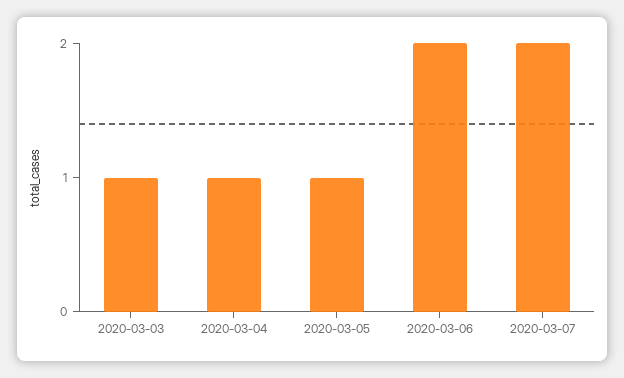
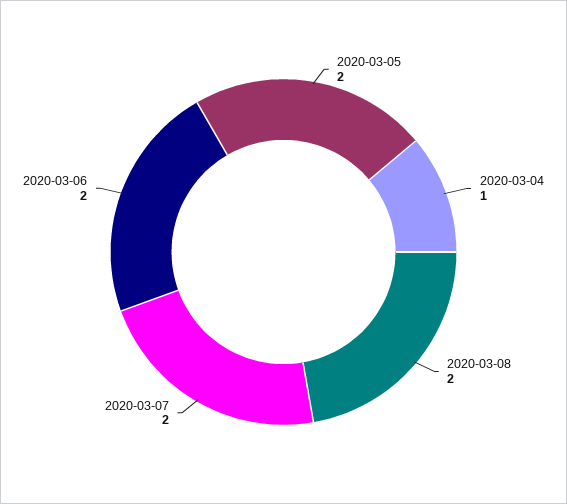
2020-03-03: 1 -> none
2020-03-05: 1 -> 2
2020-03-08: none -> 2

